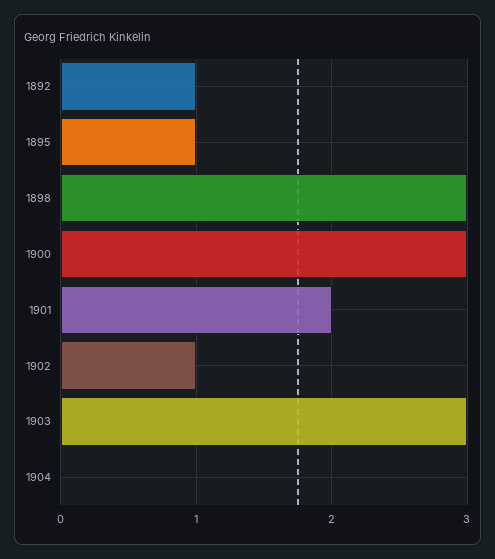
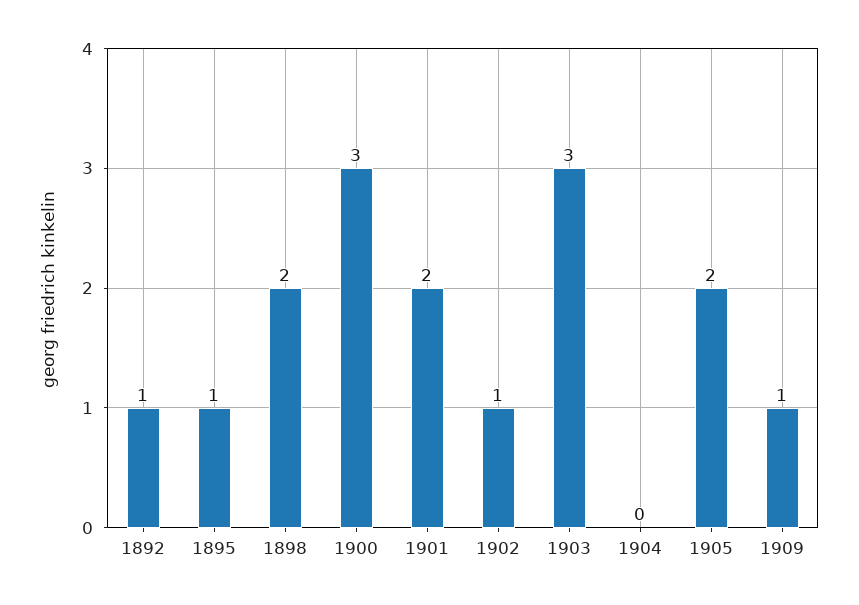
1898: 3 -> 2
1905: none -> 2
1909: none -> 1

